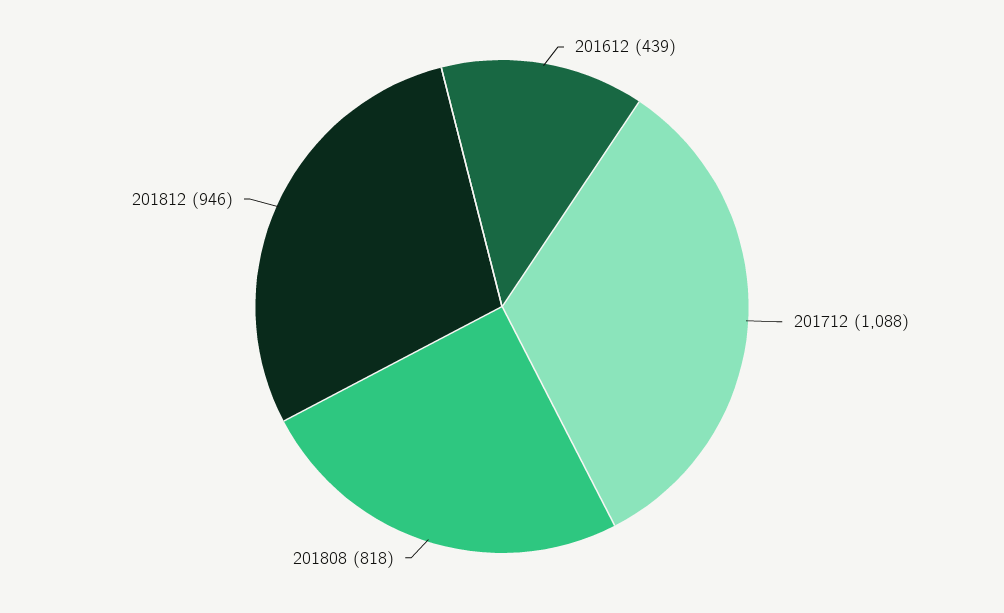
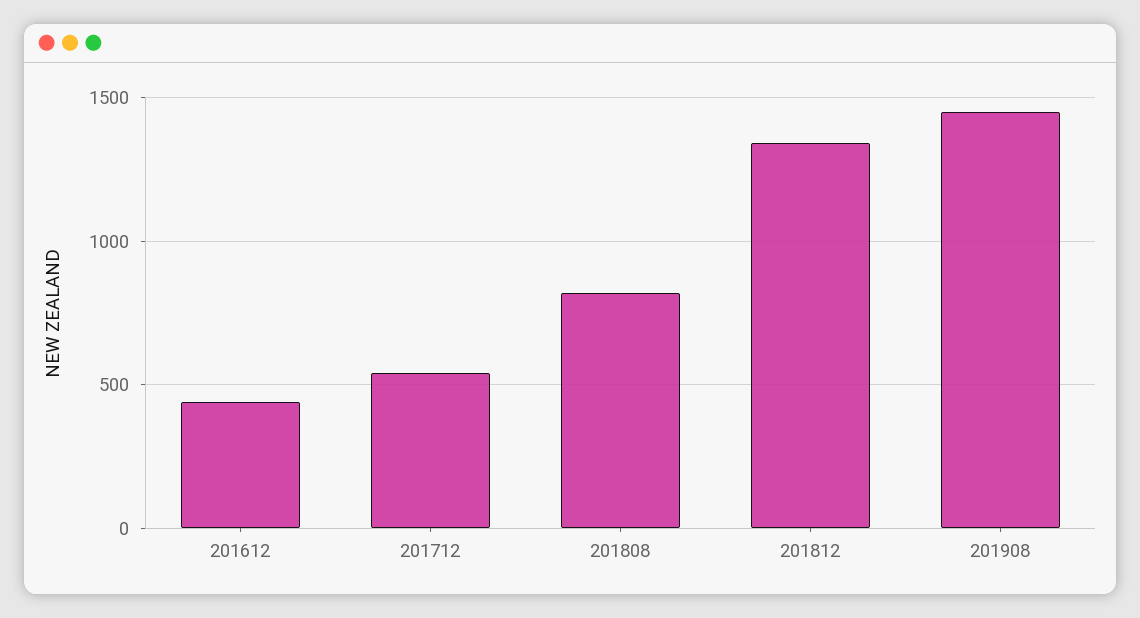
201712: 1088 -> 550
201812: 946 -> 1350
201908: none -> 1450

